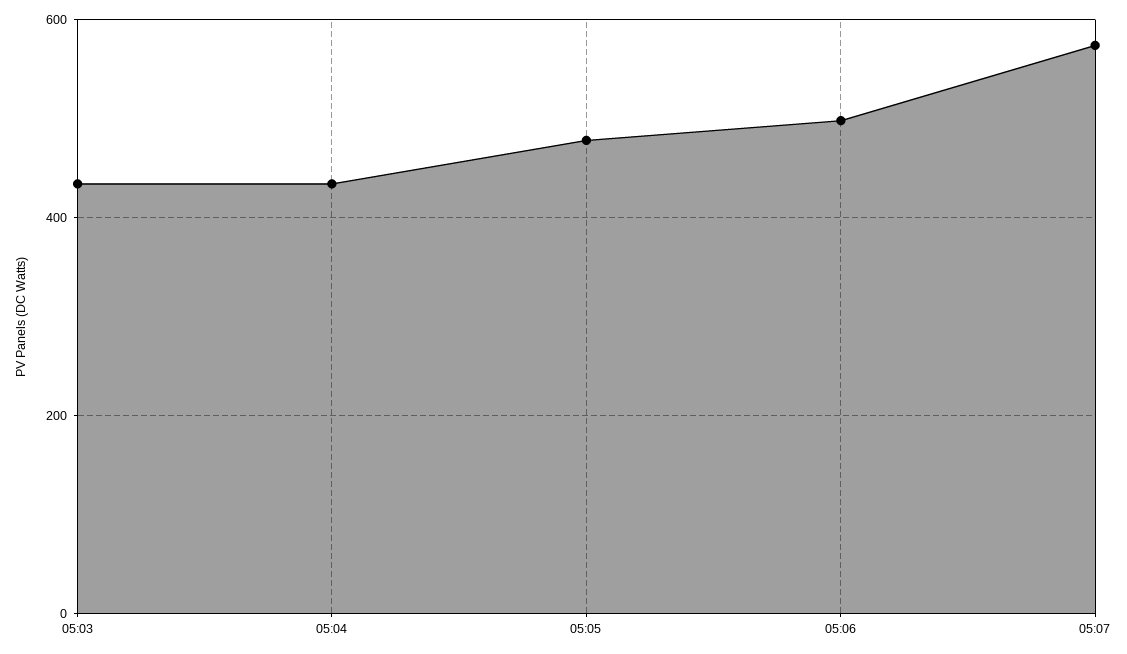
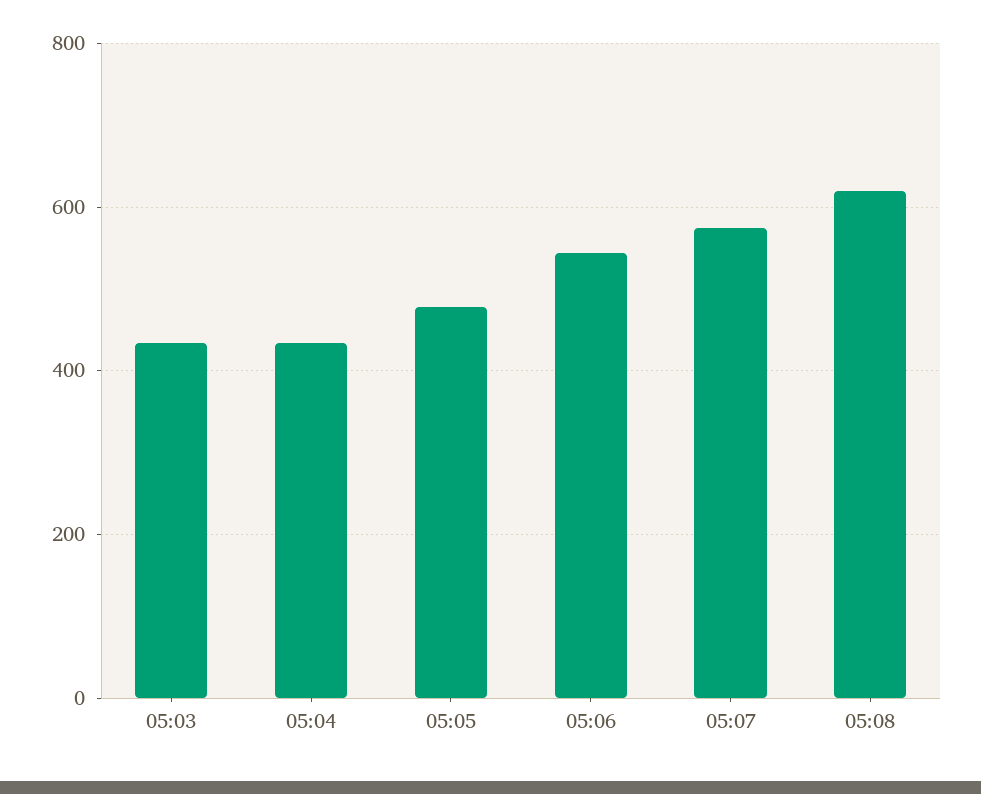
05:06: 500 -> 540
05:08: none -> 620

